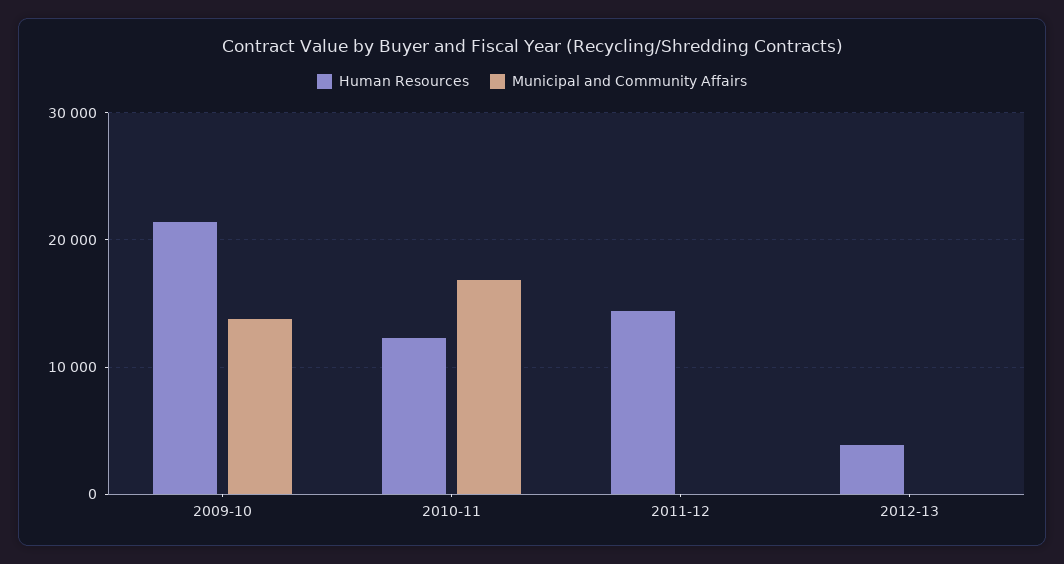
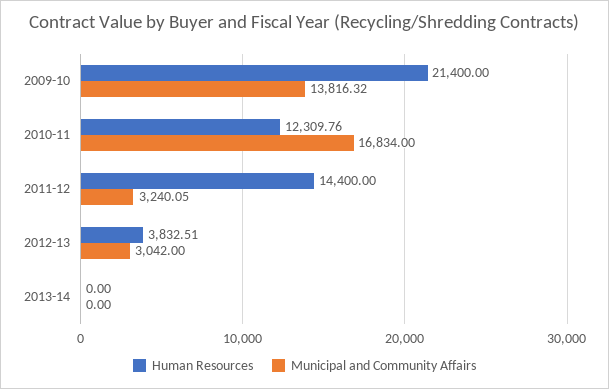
Municipal and Community Affairs, 2011-12: 0 -> 3240.05
Municipal and Community Affairs, 2012-13: 0 -> 3042
Human Resources, 2013-14: none -> 0
Municipal and Community Affairs, 2013-14: none -> 0

